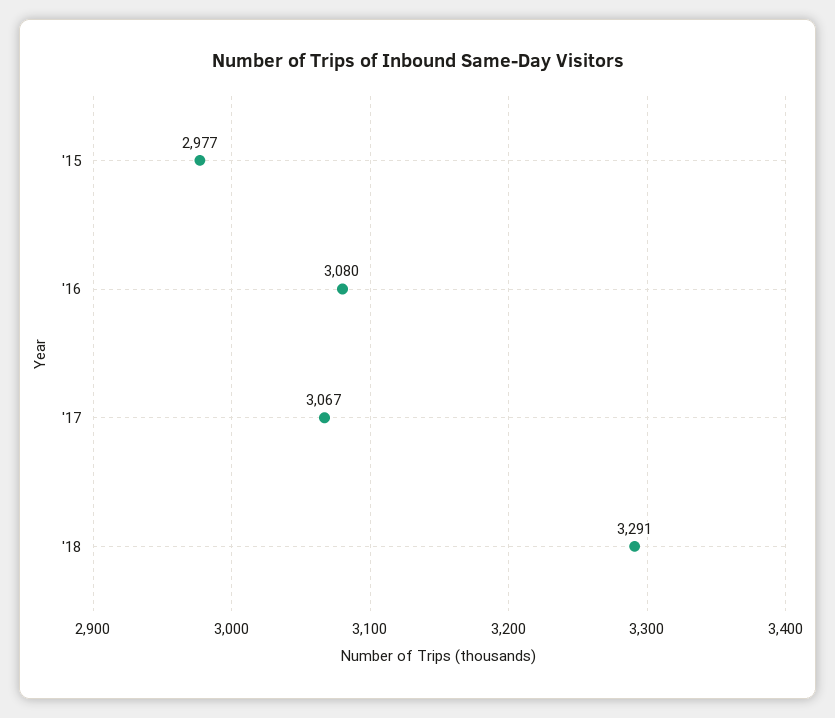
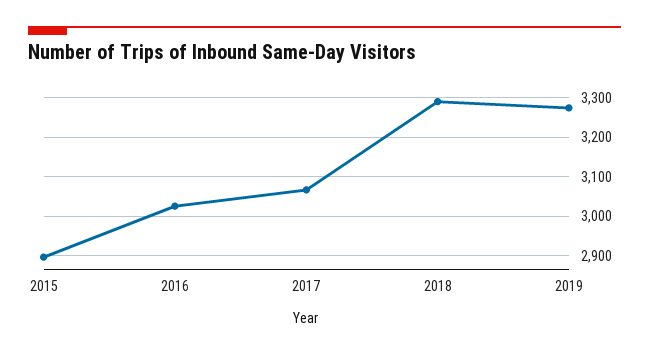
'15: 2977 -> 2900
'16: 3080 -> 3020
2019: none -> 3280

